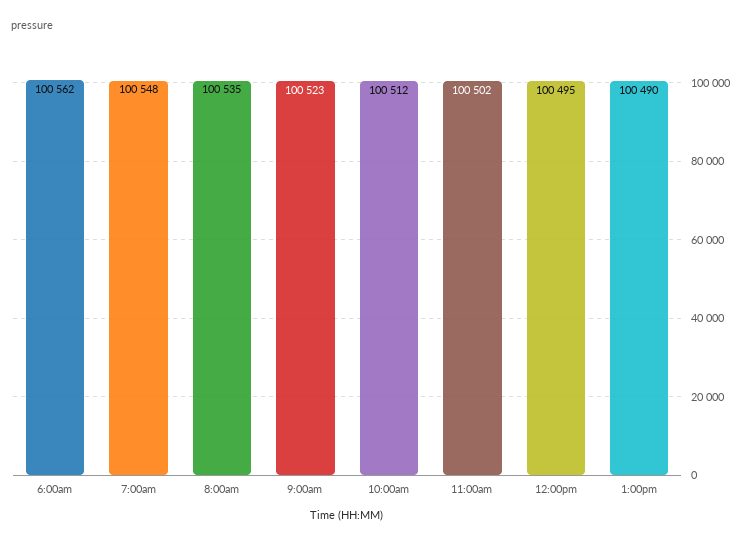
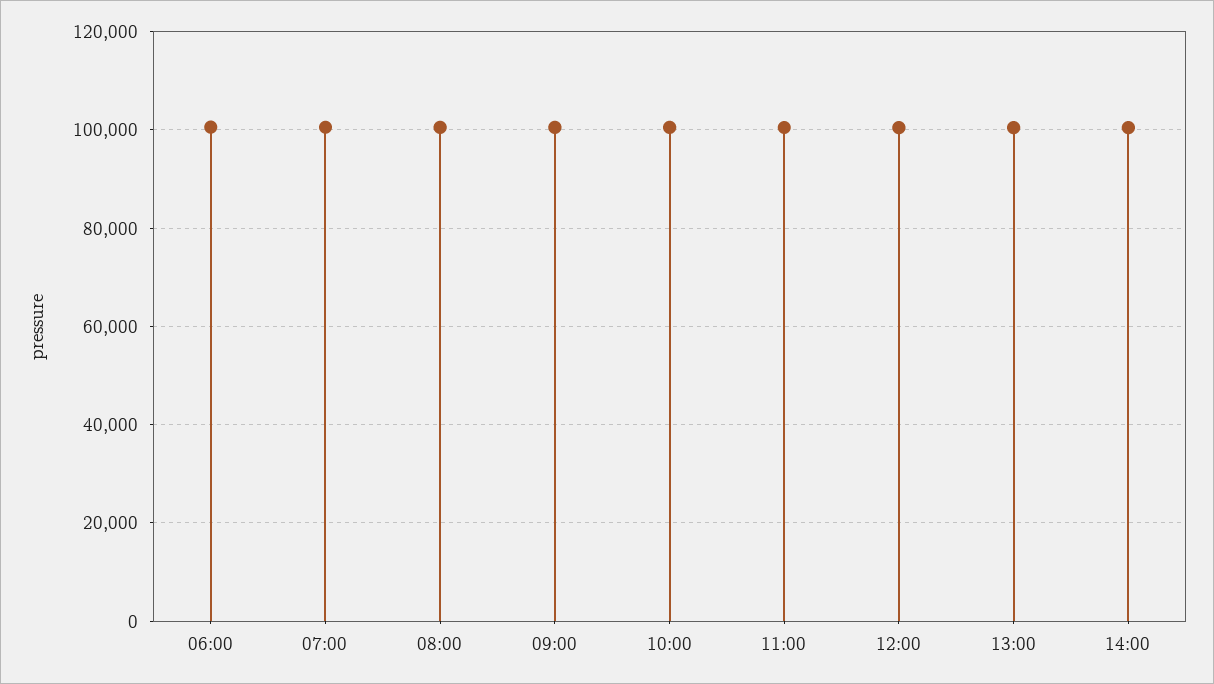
14:00: none -> 100000

